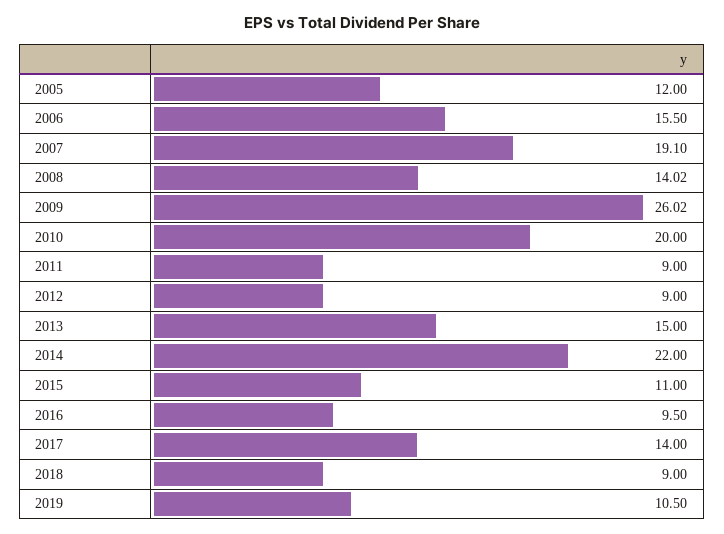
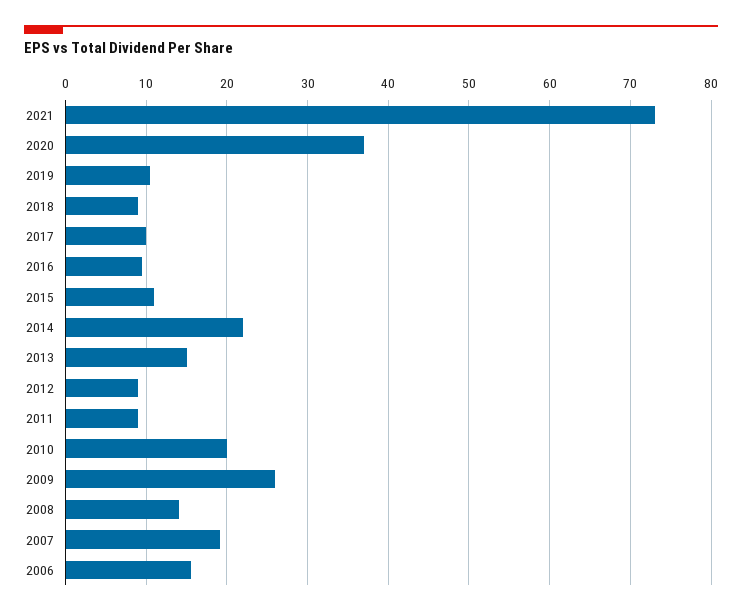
2005: 12 -> none
2017: 14 -> 10
2021: none -> 73
2020: none -> 37

